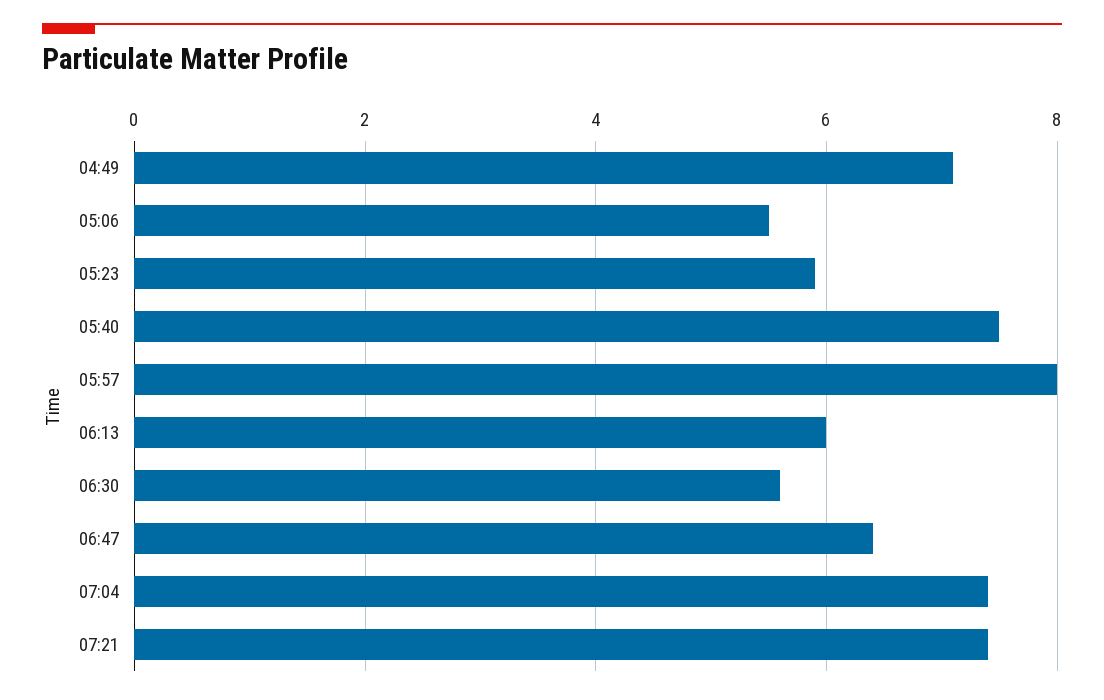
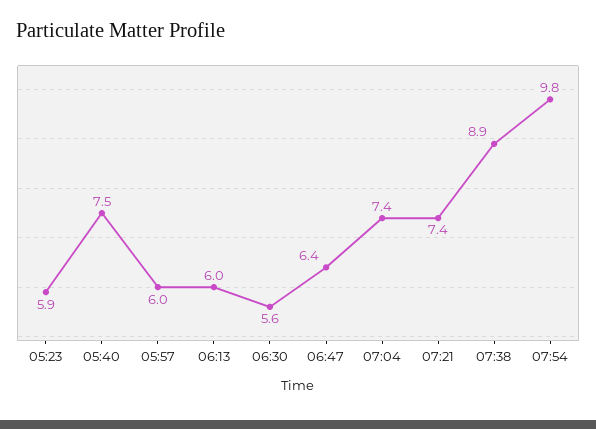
04:49: 7 -> none
05:06: 5.5 -> none
05:57: 8 -> 6
07:38: none -> 8.9
07:54: none -> 9.8

